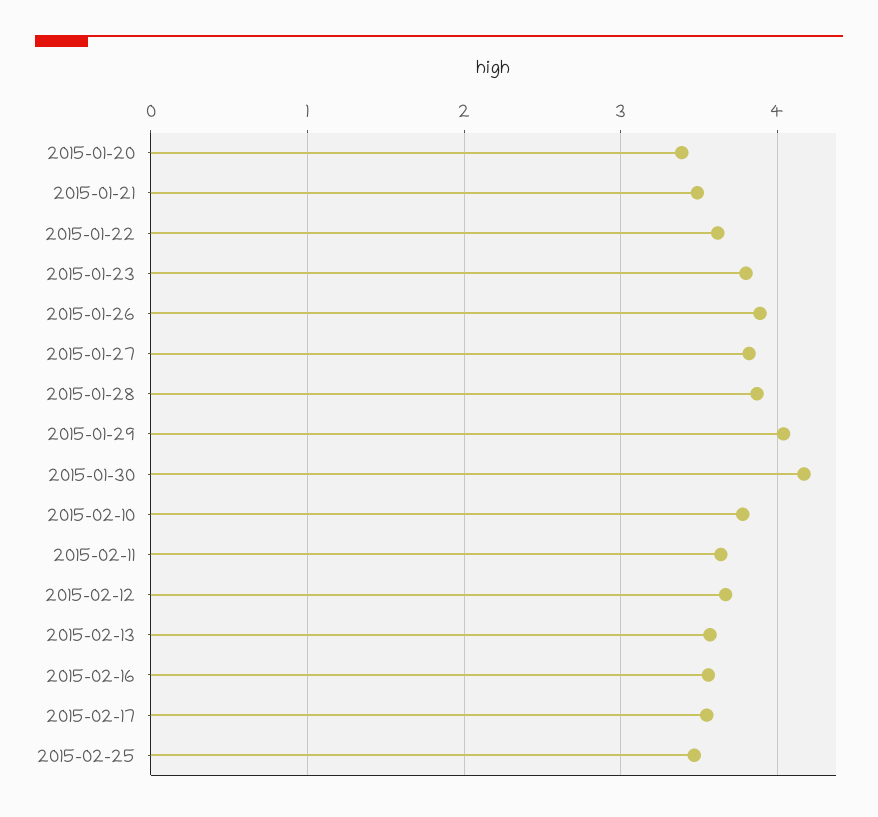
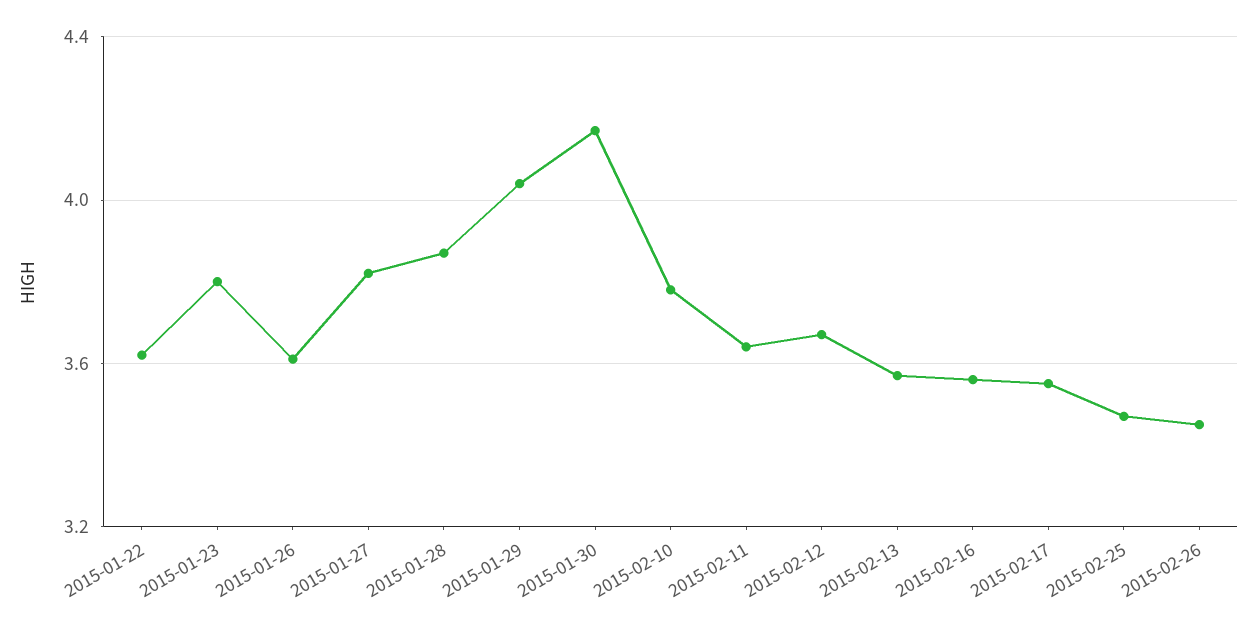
2015-01-20: 3.4 -> none
2015-01-21: 3.5 -> none
2015-01-26: 3.9 -> 3.6
2015-02-26: none -> 3.45

